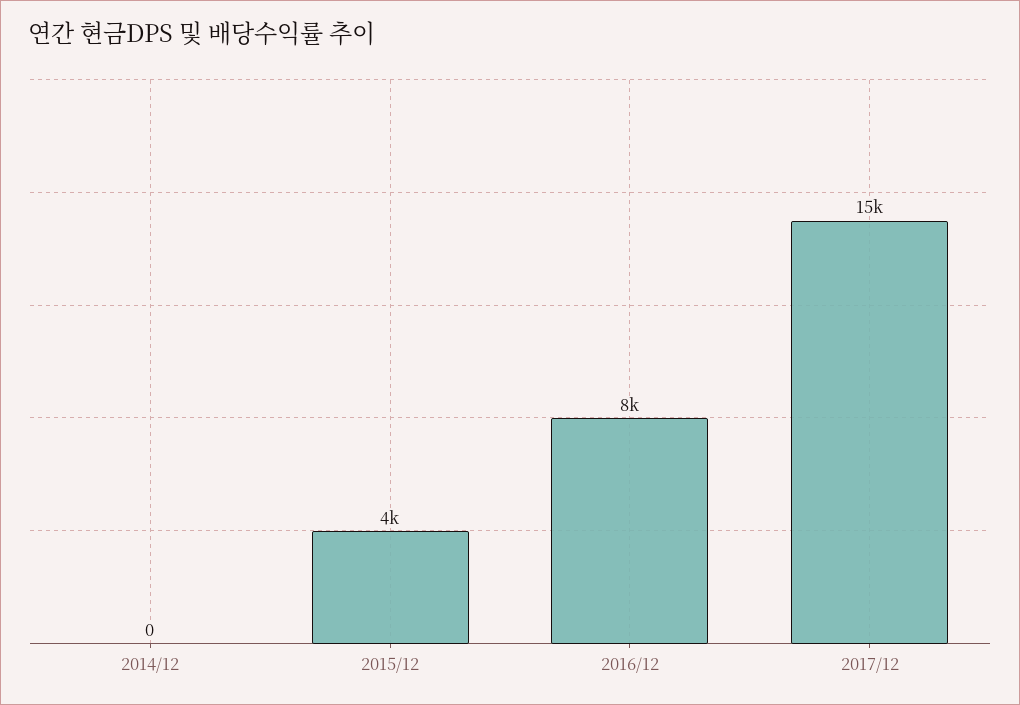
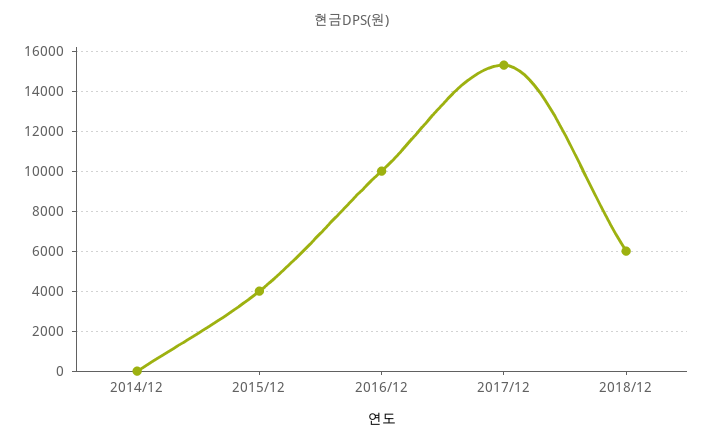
2016/12: 8000 -> 10000
2018/12: none -> 6000

